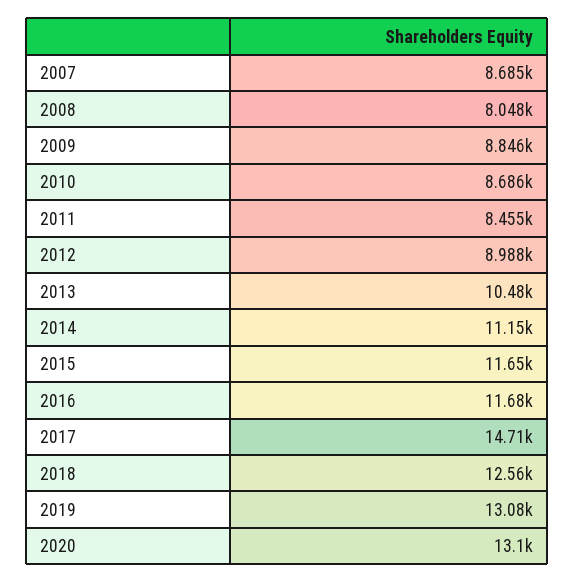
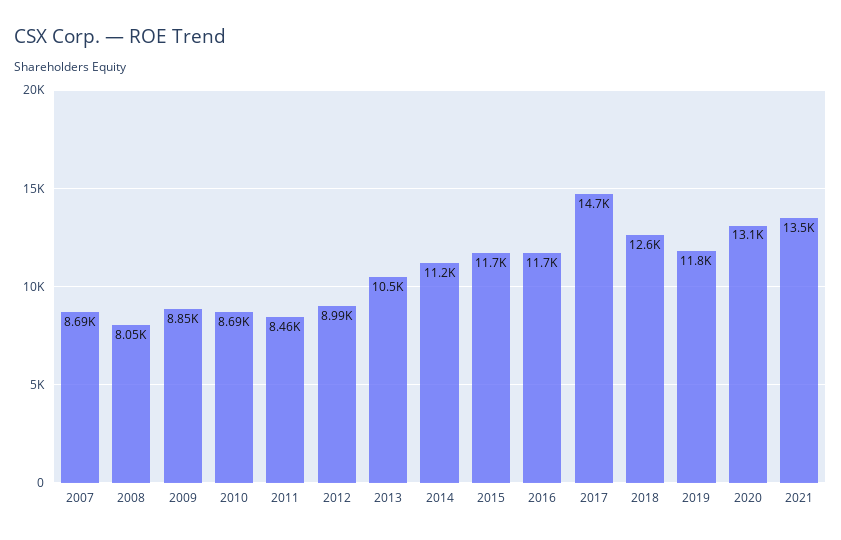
2019: 13080 -> 11800
2021: none -> 13500

